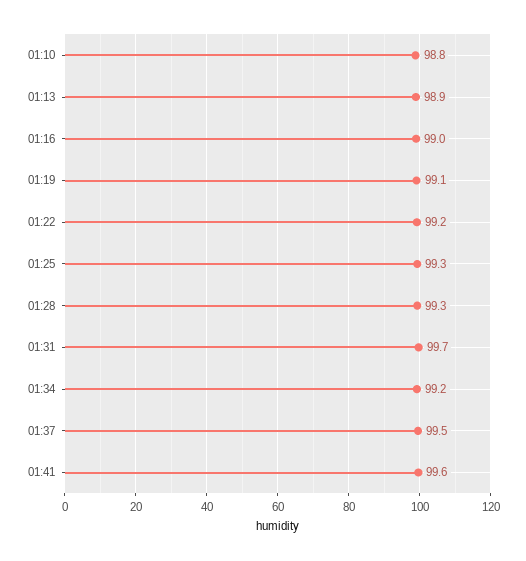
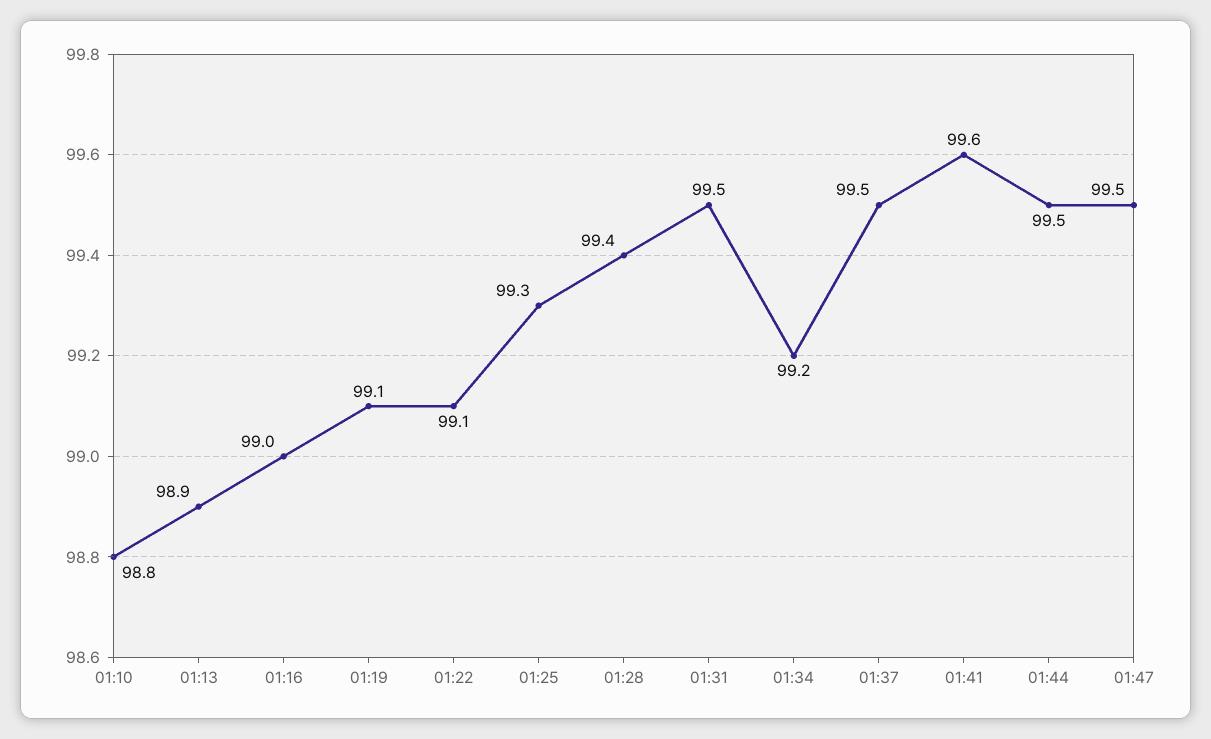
01:22: 99.2 -> 99.1
01:28: 99.3 -> 99.4
01:31: 99.7 -> 99.5
01:44: none -> 99.5
01:47: none -> 99.5

